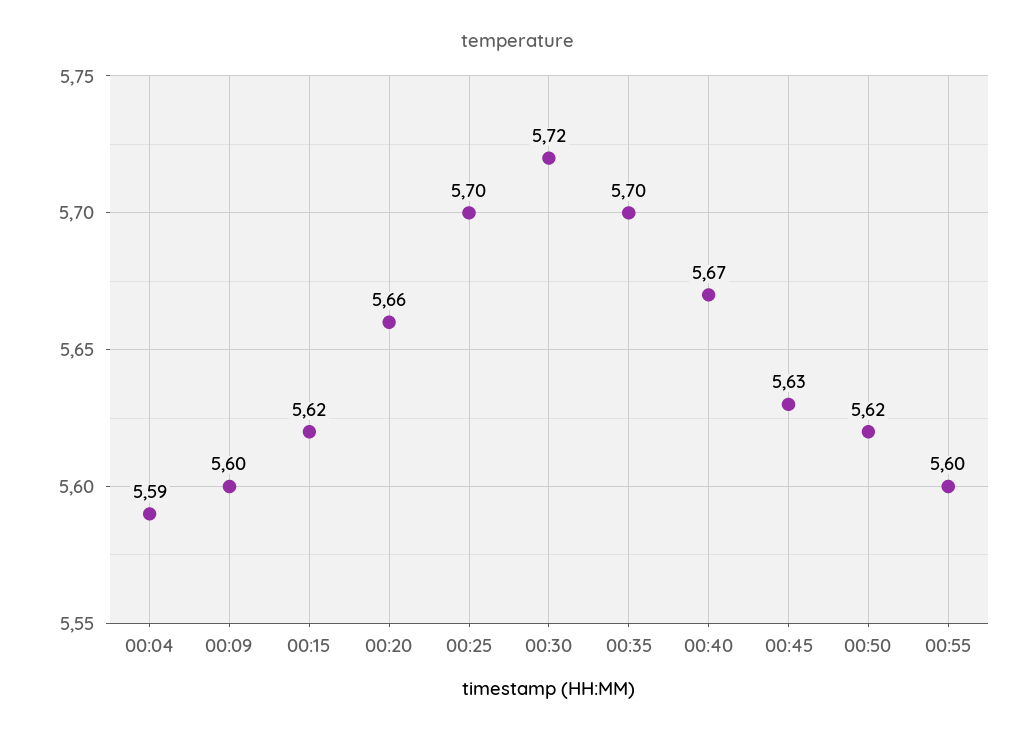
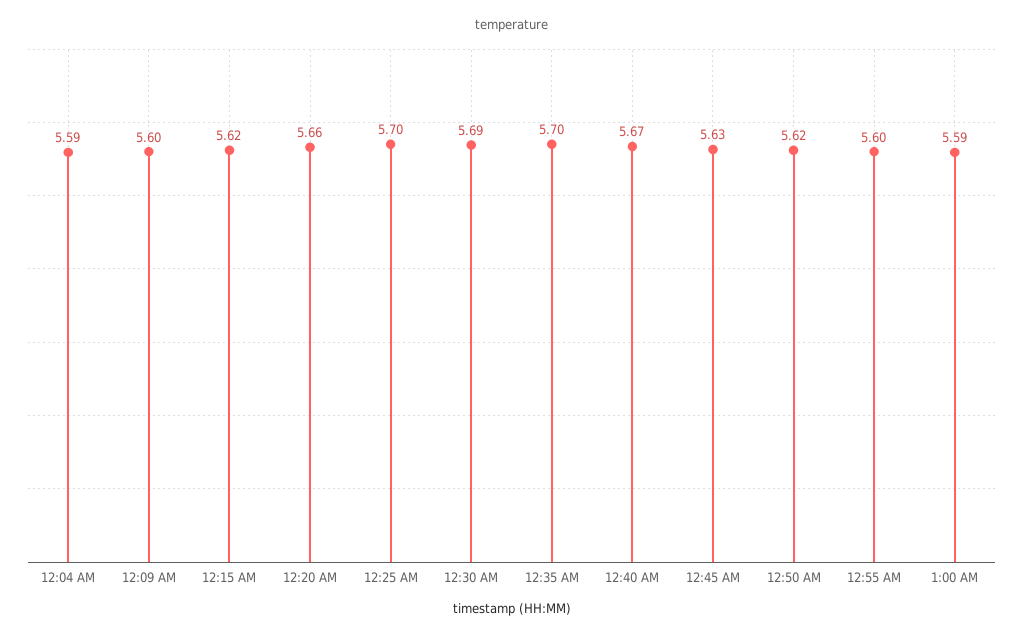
00:30: 5.72 -> 5.69
1:00 AM: none -> 5.59

